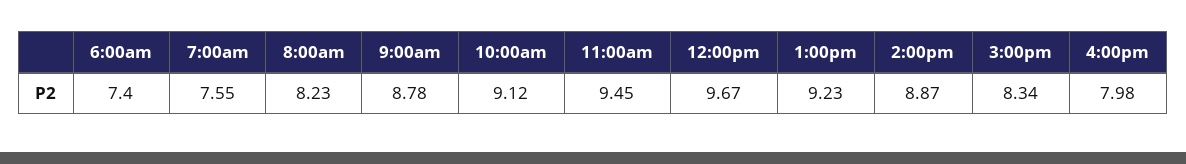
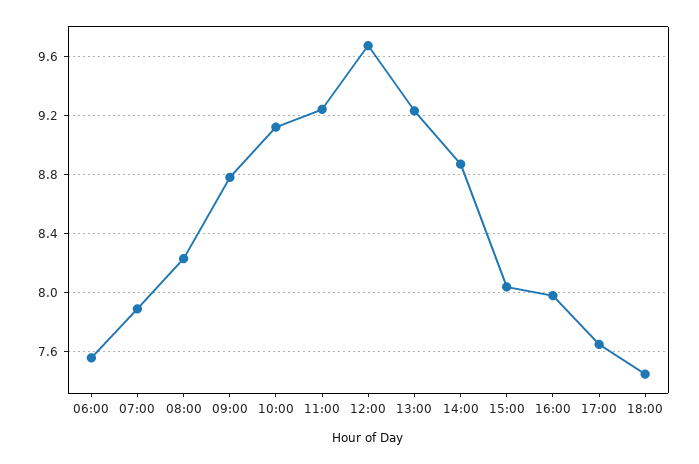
6:00am: 7.4 -> 7.55
7:00am: 7.55 -> 7.9
11:00am: 9.45 -> 9.25
3:00pm: 8.34 -> 8.05
17:00: none -> 7.65
18:00: none -> 7.45

